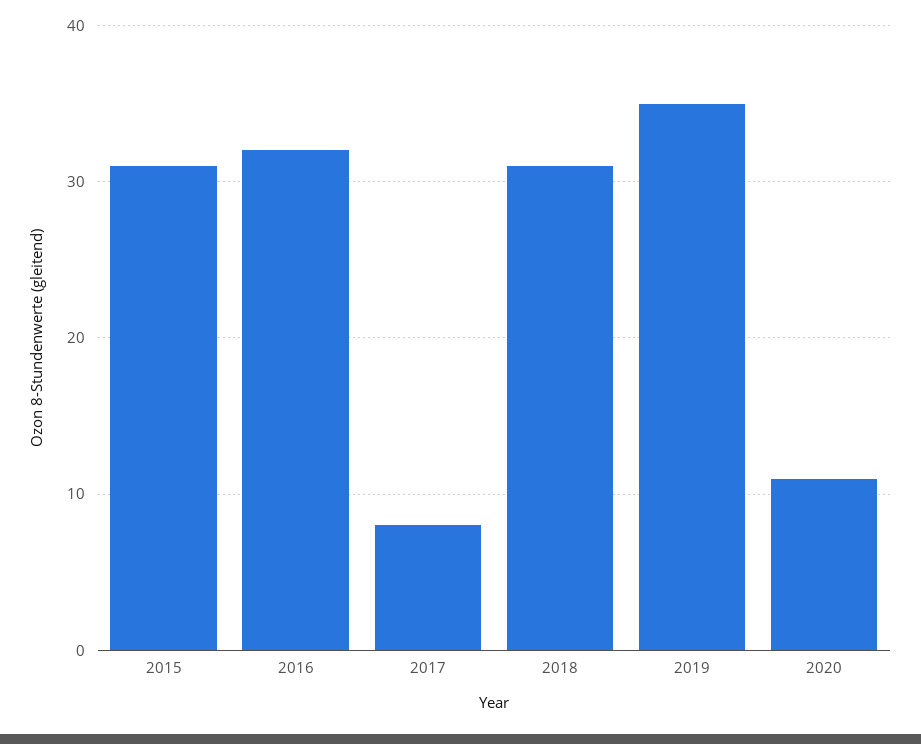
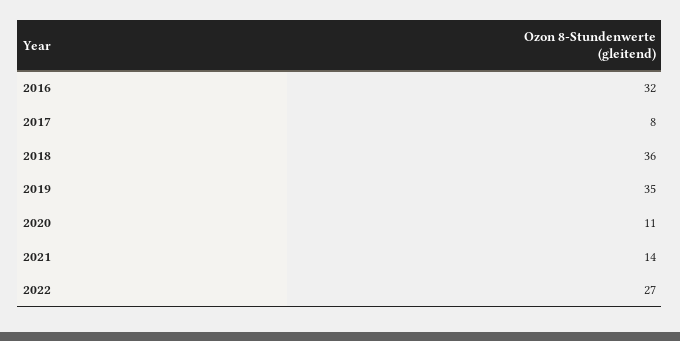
2015: 31 -> none
2018: 31 -> 36
2021: none -> 14
2022: none -> 27

